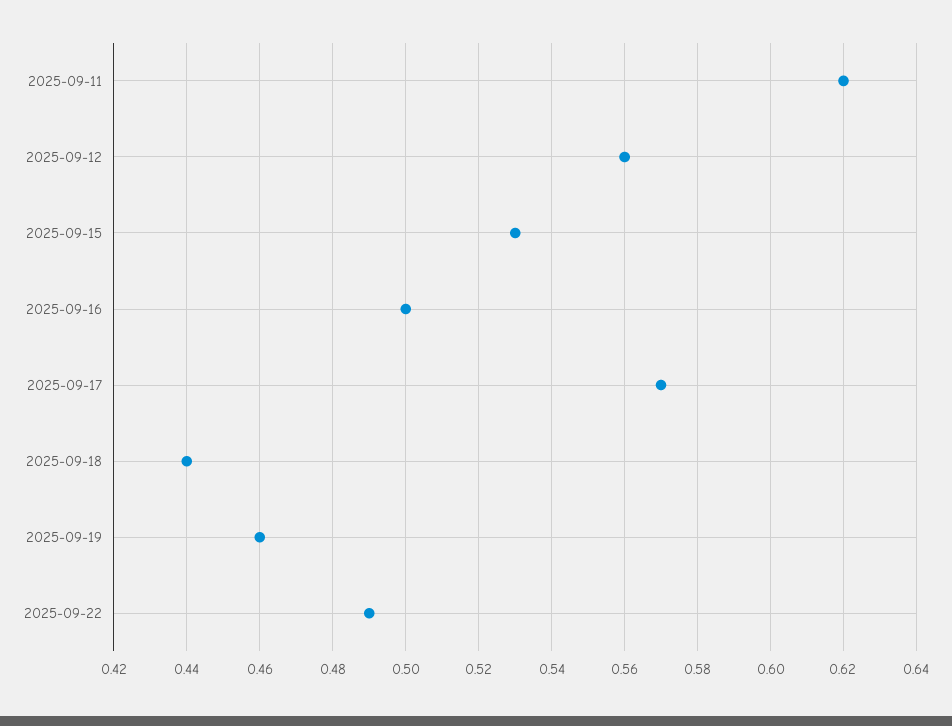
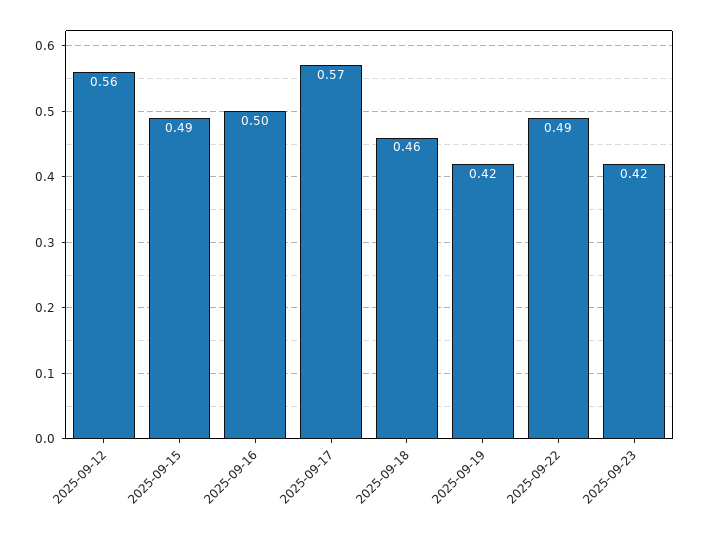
2025-09-11: 0.62 -> none
2025-09-15: 0.53 -> 0.49
2025-09-18: 0.44 -> 0.46
2025-09-19: 0.46 -> 0.42
2025-09-23: none -> 0.42

